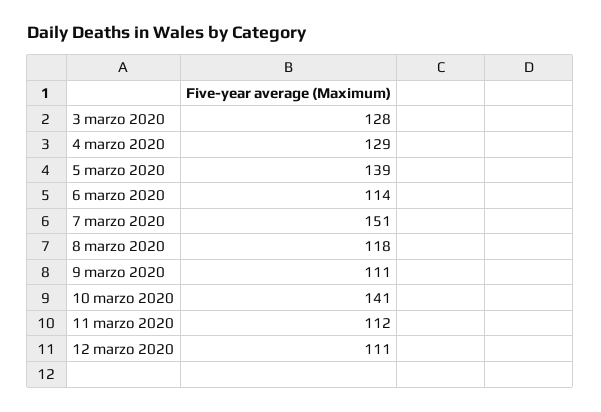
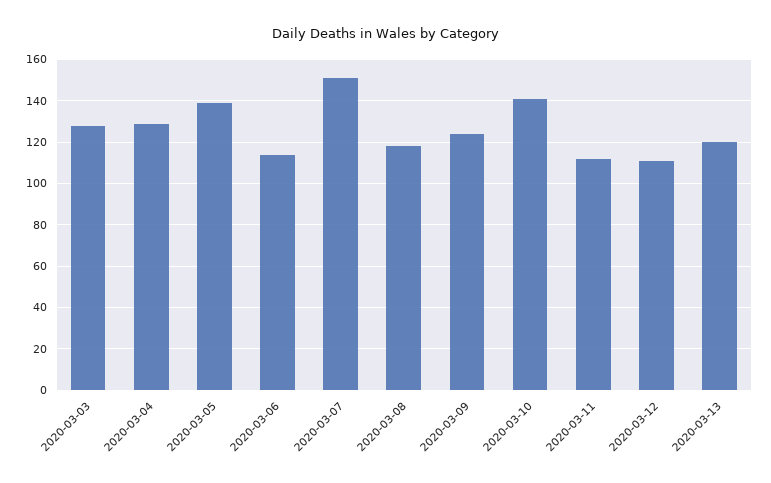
9 marzo 2020: 111 -> 125
2020-03-13: none -> 120

